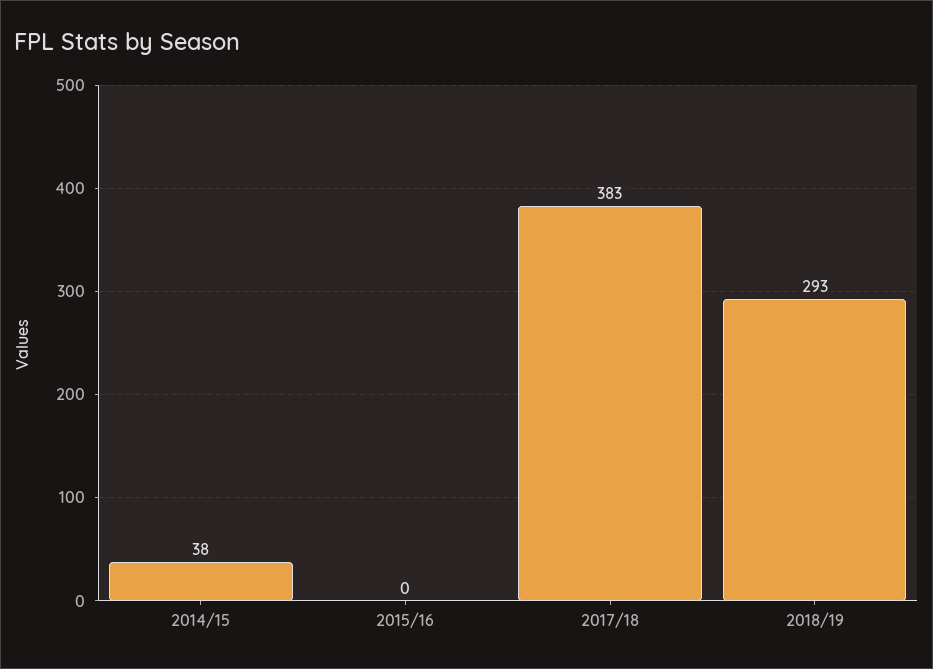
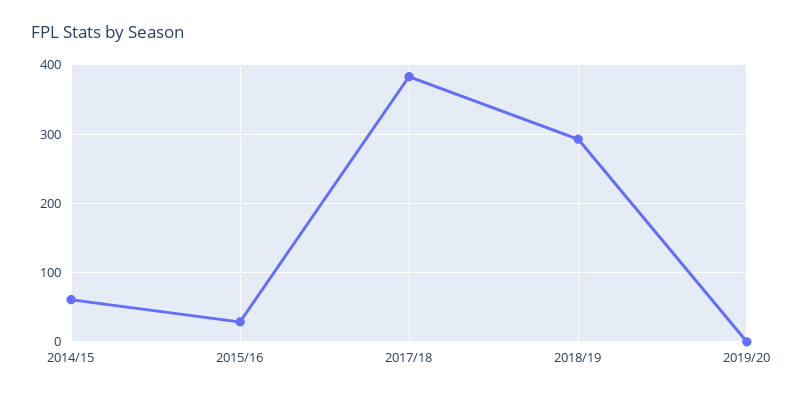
2014/15: 38 -> 60
2015/16: 0 -> 30
2019/20: none -> 0

